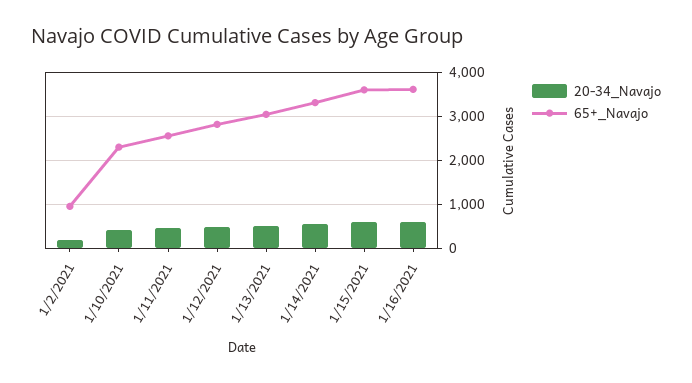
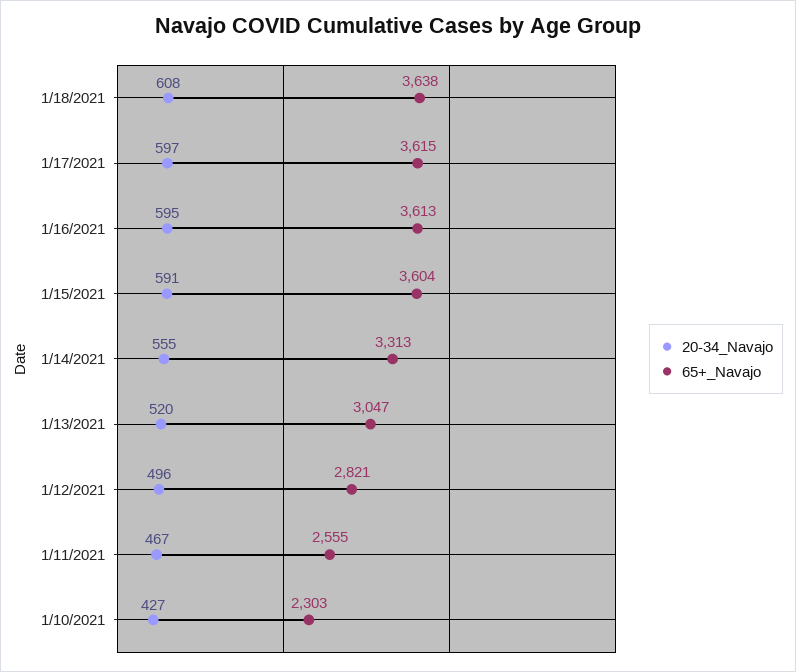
20-34_Navajo, 1/2/2021: 200 -> none
65+_Navajo, 1/2/2021: 1000 -> none
20-34_Navajo, 1/18/2021: none -> 608
65+_Navajo, 1/18/2021: none -> 3638
20-34_Navajo, 1/17/2021: none -> 597
65+_Navajo, 1/17/2021: none -> 3615

